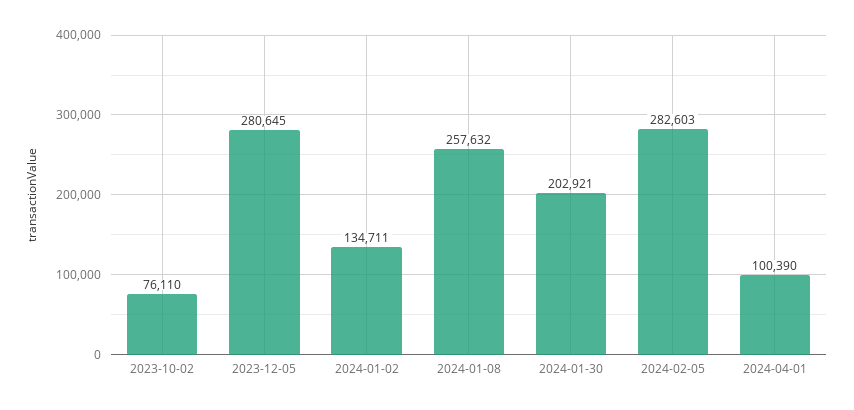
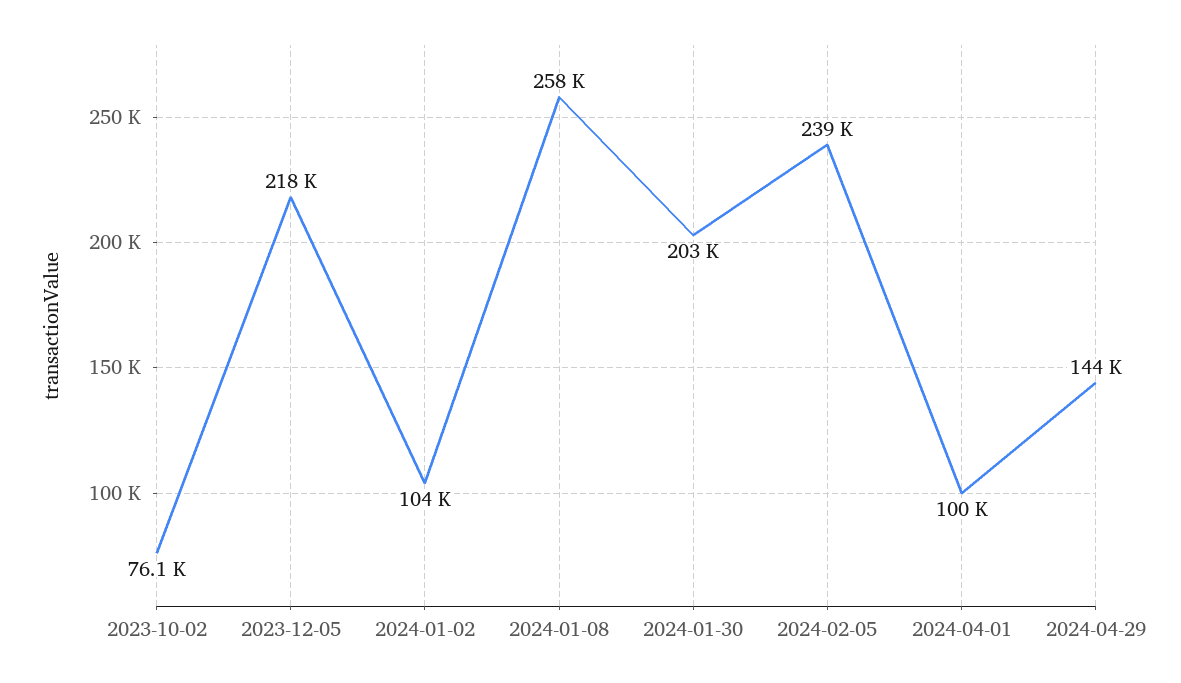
2023-12-05: 280645 -> 218000
2024-01-02: 134711 -> 104000
2024-02-05: 282603 -> 239000
2024-04-29: none -> 144000

